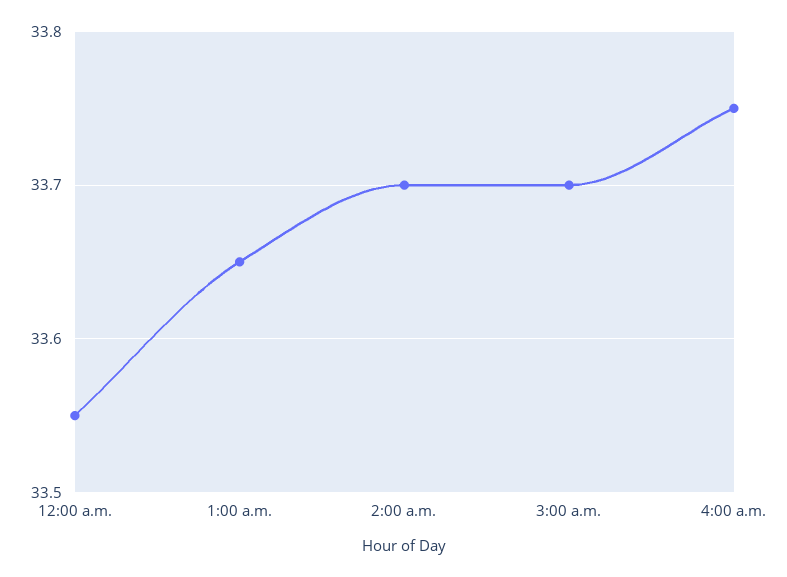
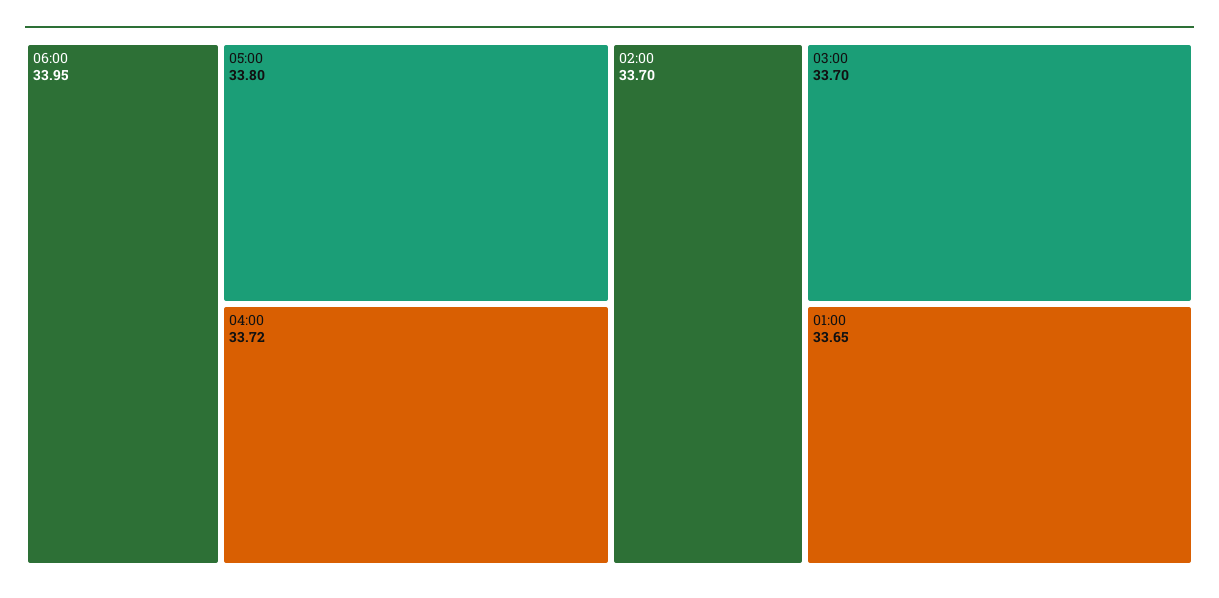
12:00 a.m.: 33.55 -> none
4:00 a.m.: 33.75 -> 33.72
06:00: none -> 33.95
05:00: none -> 33.8

